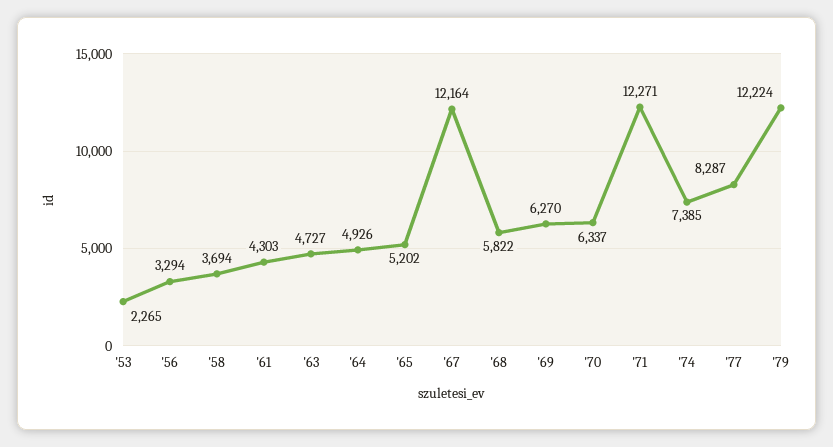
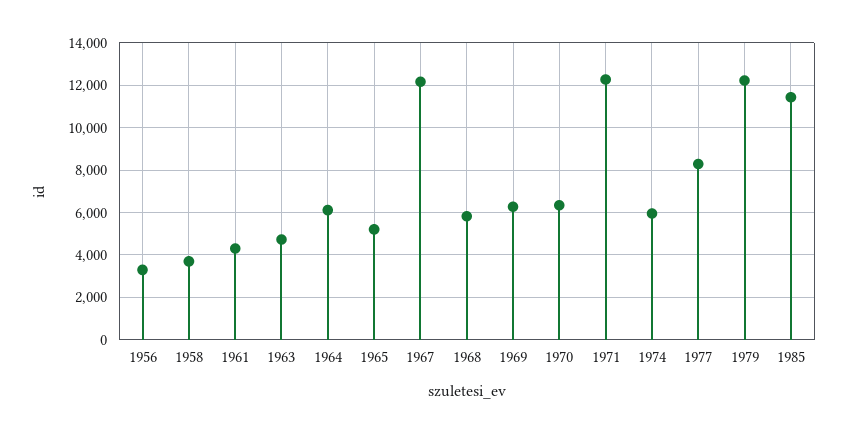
'53: 2265 -> none
'64: 4926 -> 6000
'74: 7385 -> 6000
1985: none -> 11500

